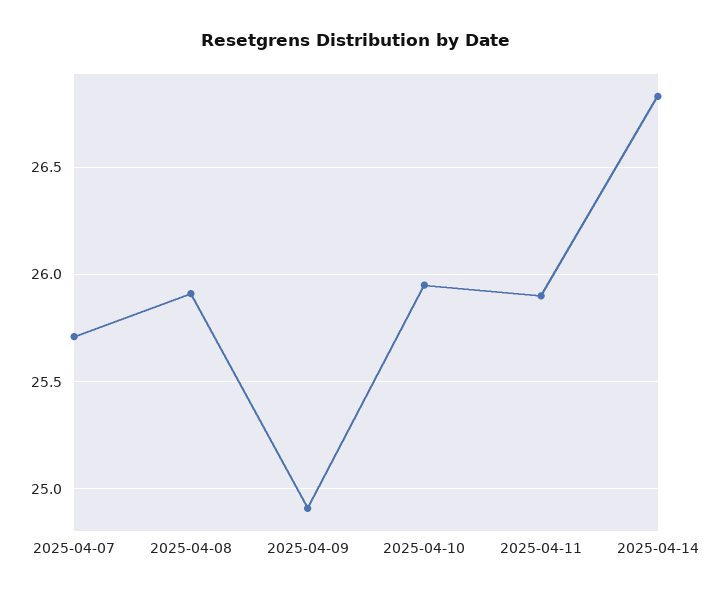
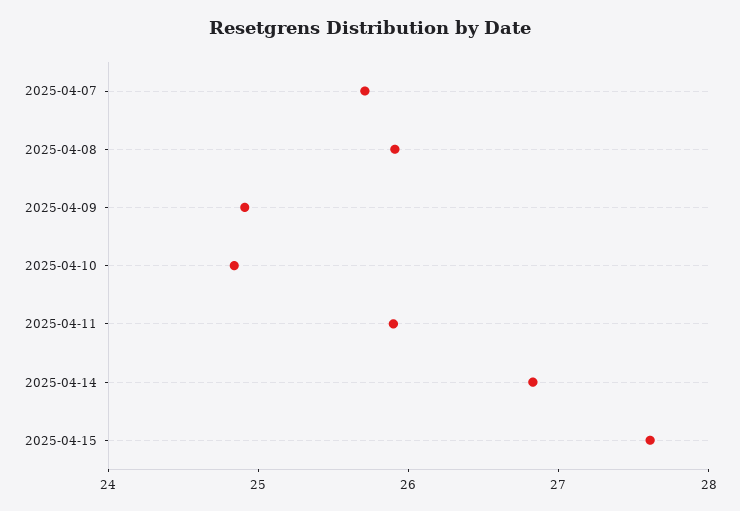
2025-04-10: 25.95 -> 24.8
2025-04-15: none -> 27.6

